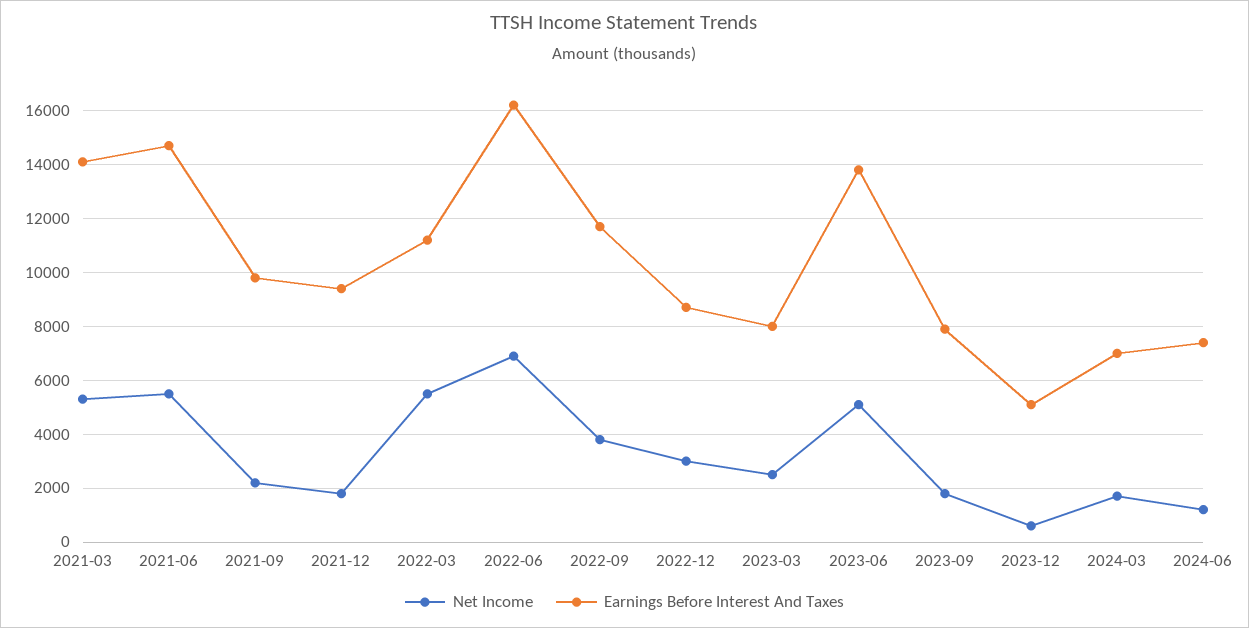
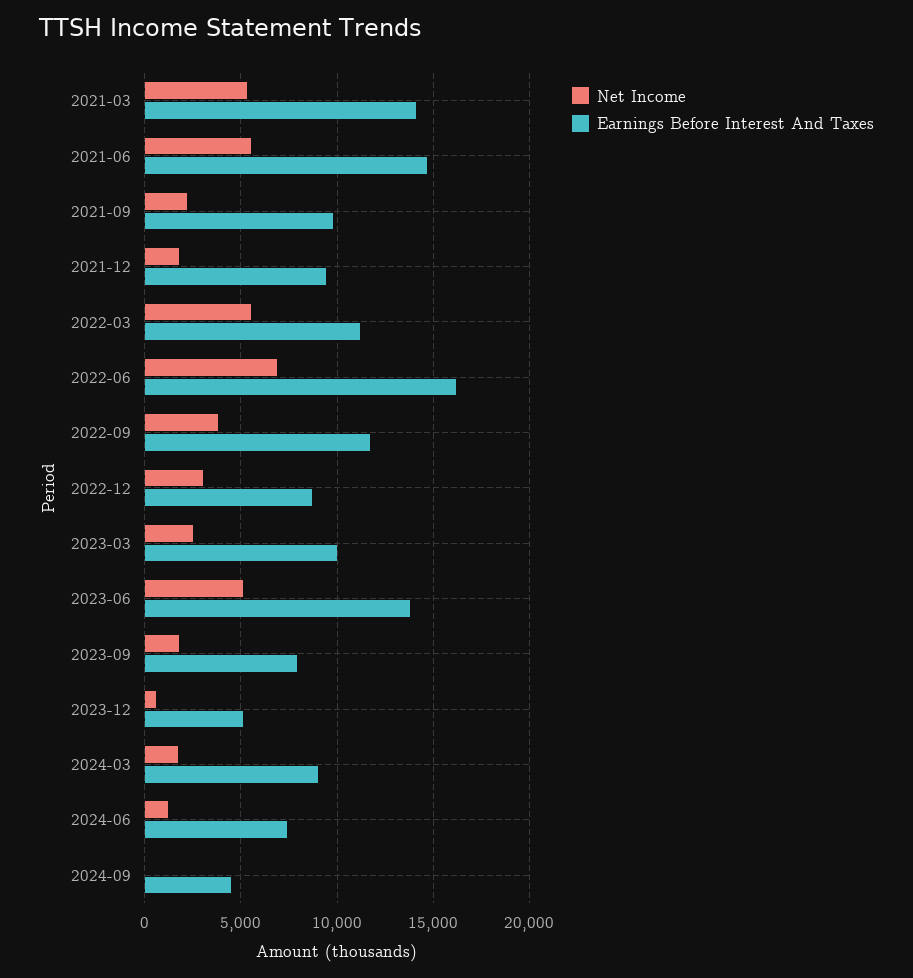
Earnings Before Interest And Taxes, 2023-03: 8000 -> 10000
Earnings Before Interest And Taxes, 2024-03: 7000 -> 9000
Net Income, 2024-09: none -> 0
Earnings Before Interest And Taxes, 2024-09: none -> 4500

